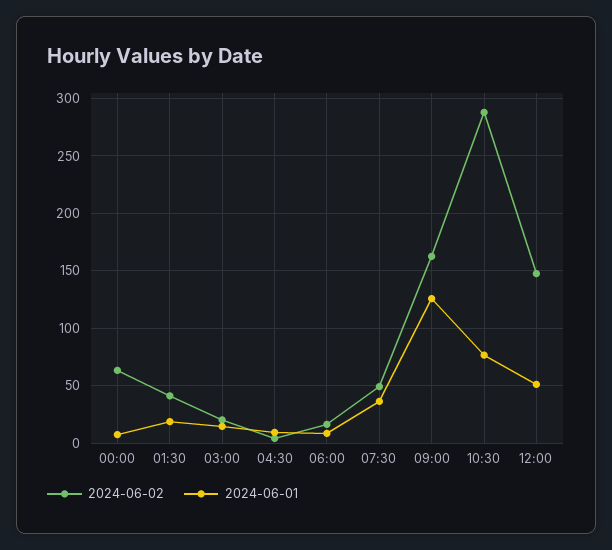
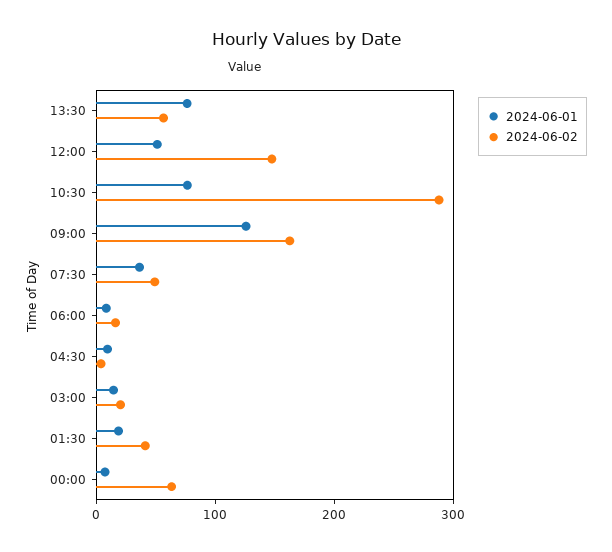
2024-06-01, 13:30: none -> 80
2024-06-02, 13:30: none -> 60

